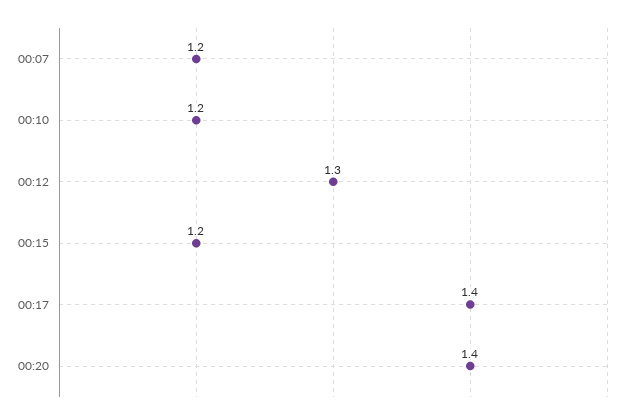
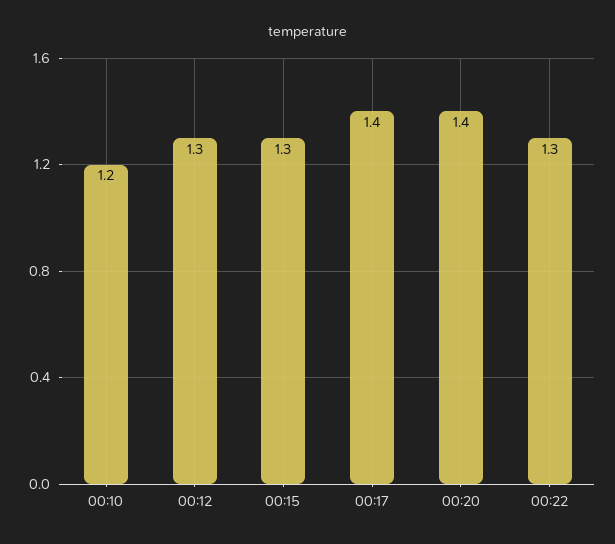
00:07: 1.2 -> none
00:15: 1.2 -> 1.3
00:22: none -> 1.3

